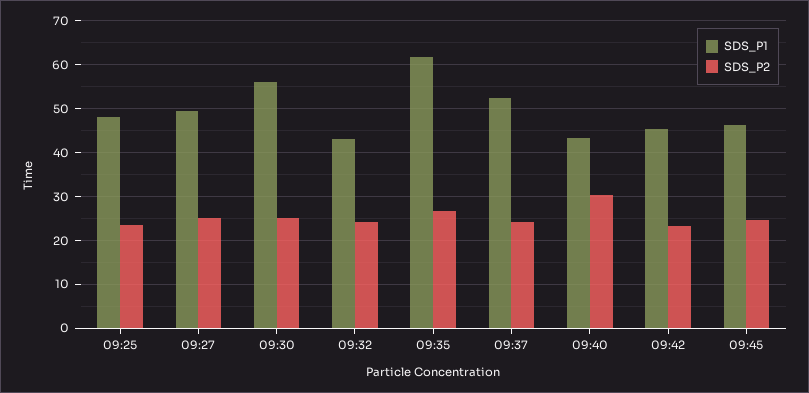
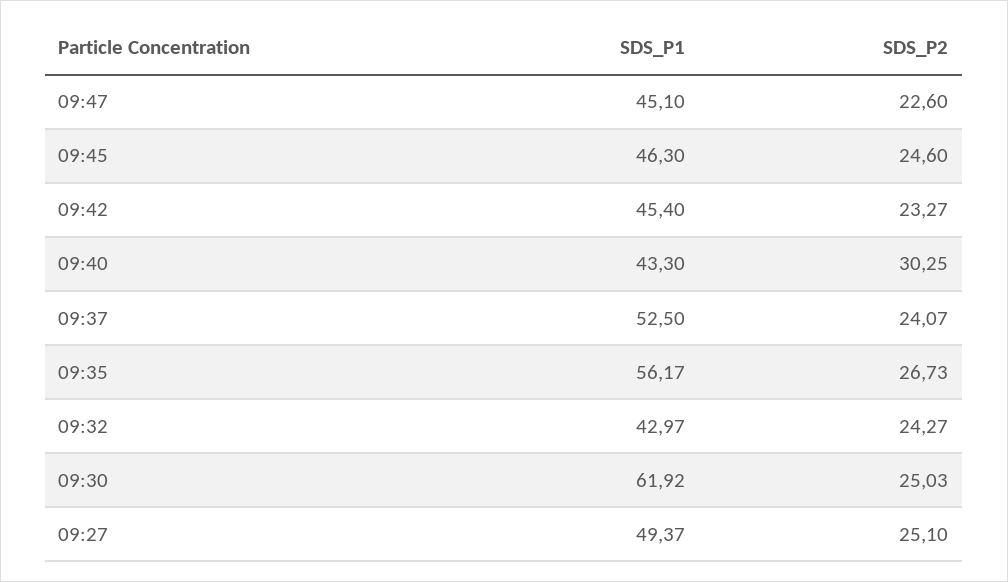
SDS_P1, 09:25: 48 -> none
SDS_P2, 09:25: 24 -> none
SDS_P1, 09:30: 56 -> 61.92
SDS_P1, 09:35: 62 -> 56.17
SDS_P1, 09:47: none -> 45.1
SDS_P2, 09:47: none -> 22.6

